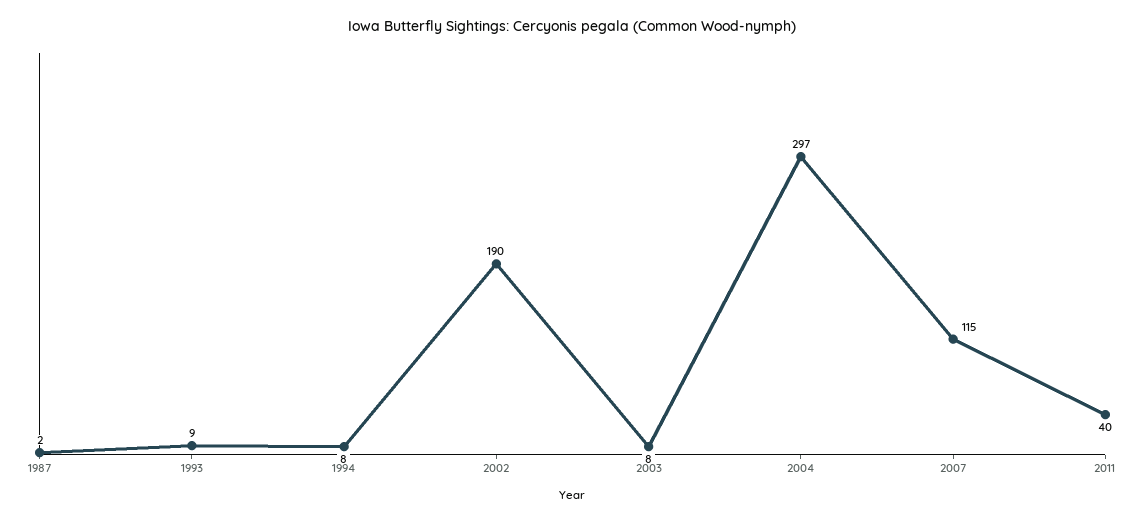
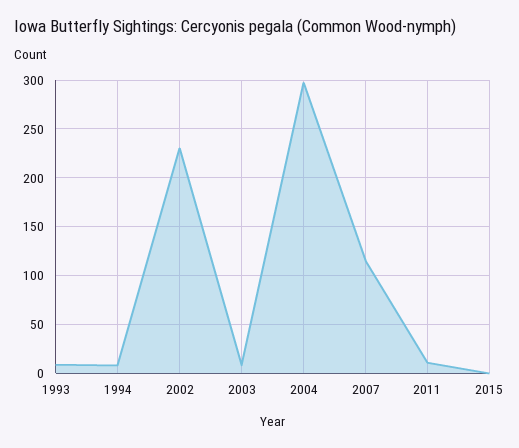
1987: 2 -> none
2002: 190 -> 230
2011: 40 -> 10
2015: none -> 0

